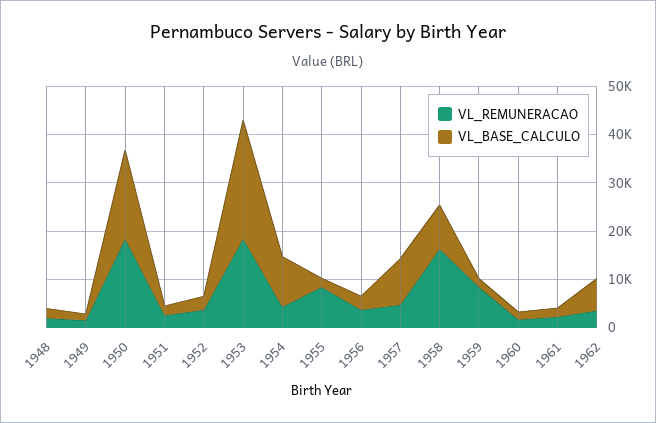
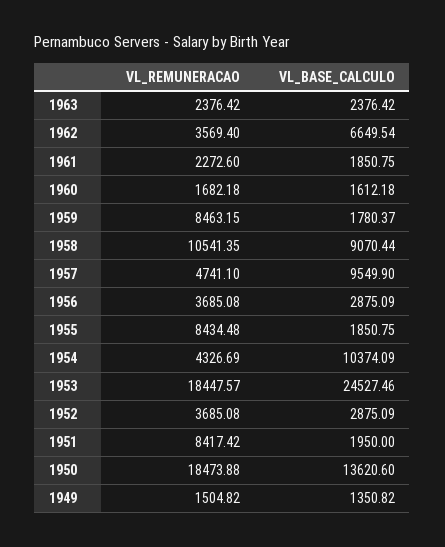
VL_REMUNERACAO, 1948: 2000 -> none
VL_BASE_CALCULO, 1948: 2000 -> none
VL_BASE_CALCULO, 1950: 18000 -> 13620.6
VL_REMUNERACAO, 1951: 2000 -> 8417.42
VL_REMUNERACAO, 1958: 16000 -> 10541.35
VL_REMUNERACAO, 1963: none -> 2376.42
VL_BASE_CALCULO, 1963: none -> 2376.42

